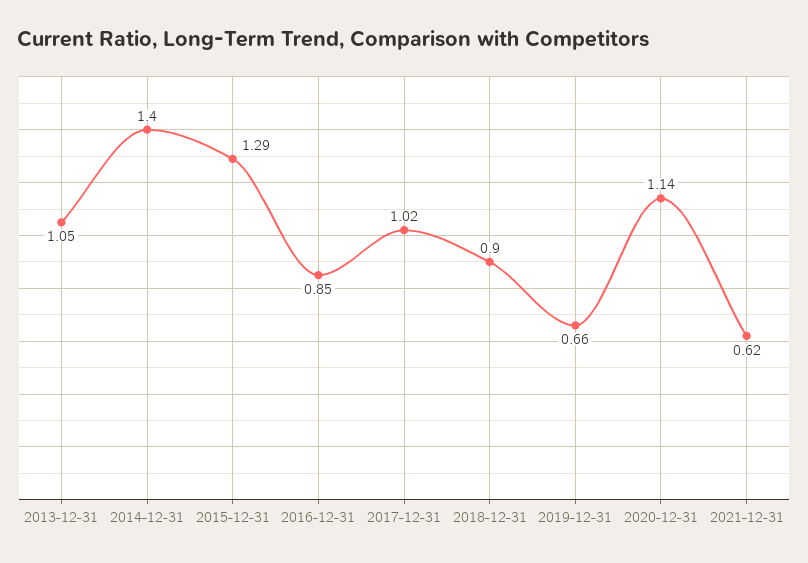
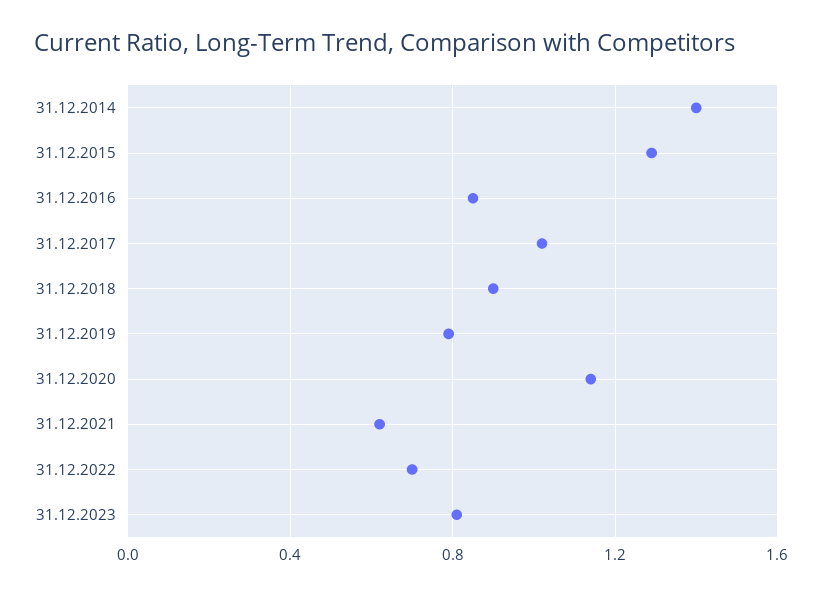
2013-12-31: 1.05 -> none
2019-12-31: 0.66 -> 0.8
31.12.2022: none -> 0.7
31.12.2023: none -> 0.8

